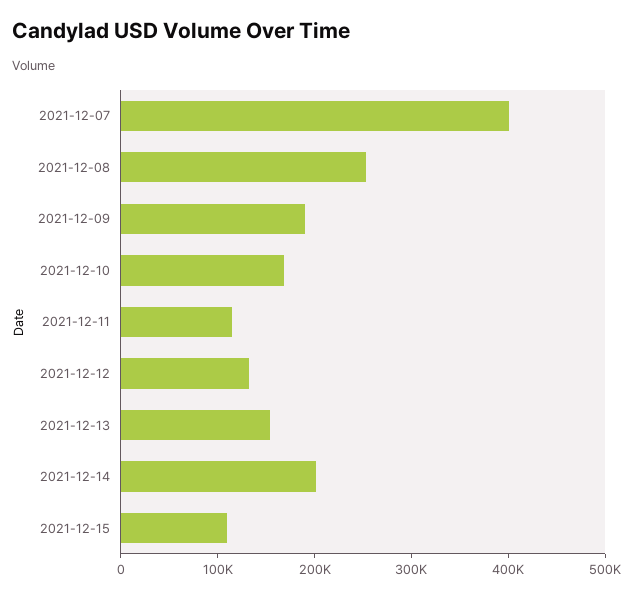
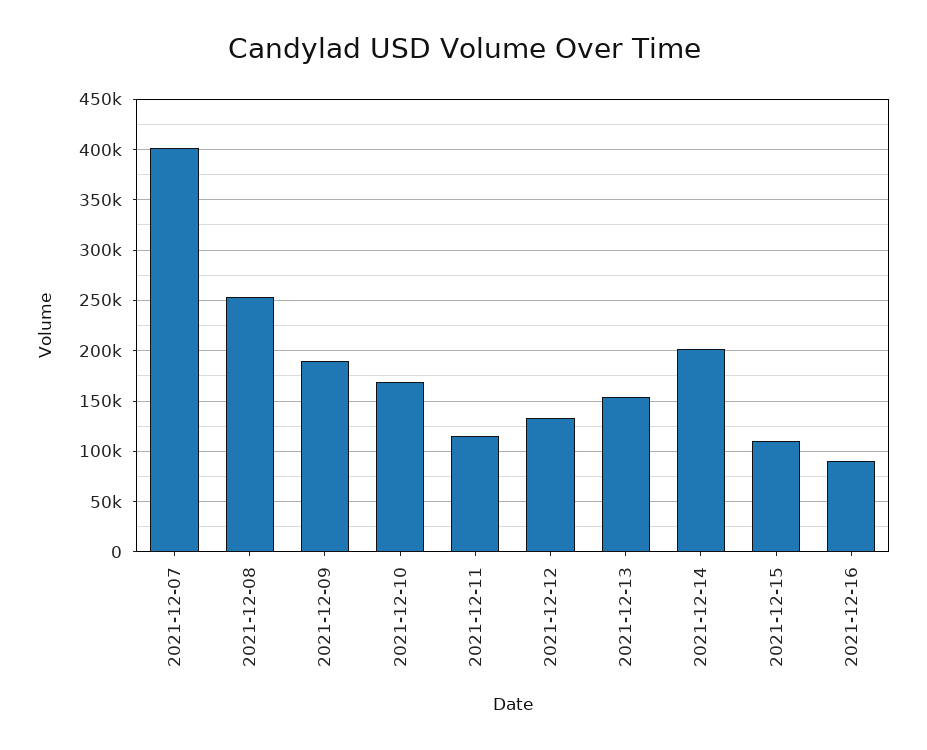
2021-12-16: none -> 90000

